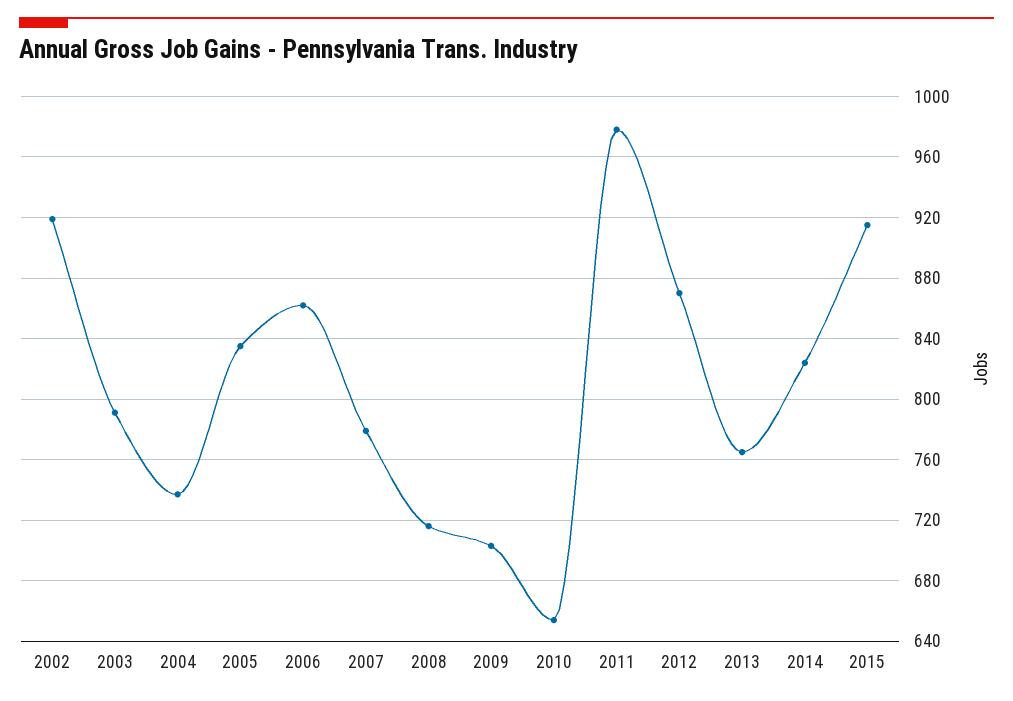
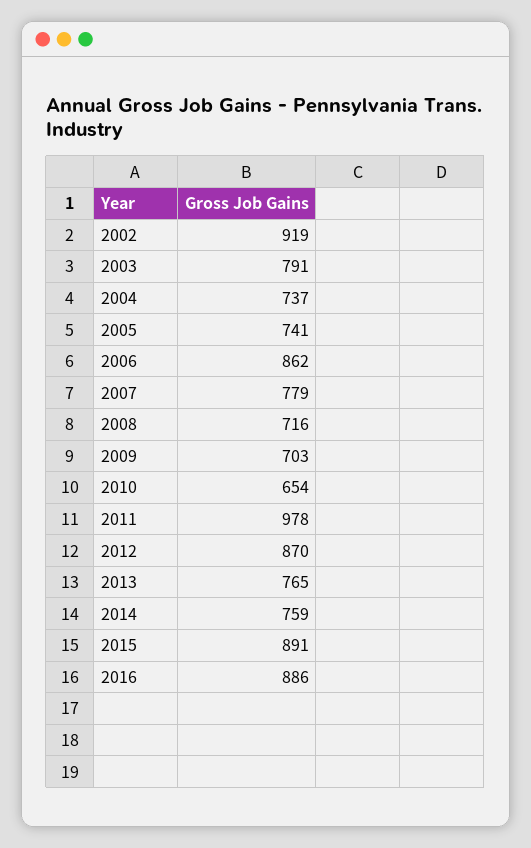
2005: 835 -> 741
2014: 825 -> 759
2015: 915 -> 891
2016: none -> 886

